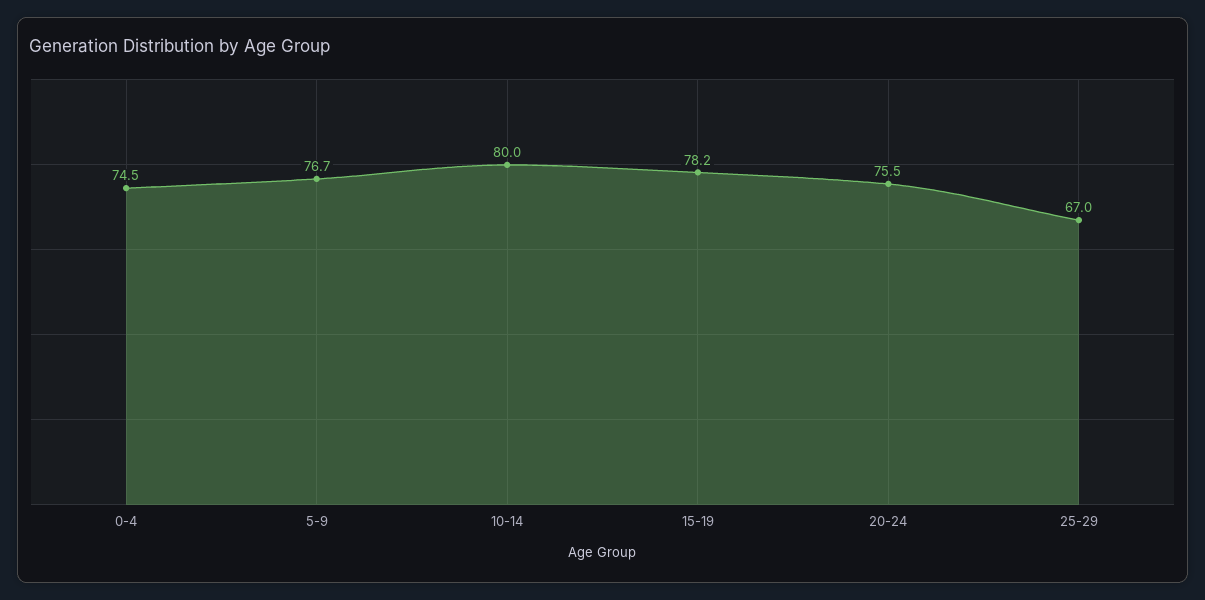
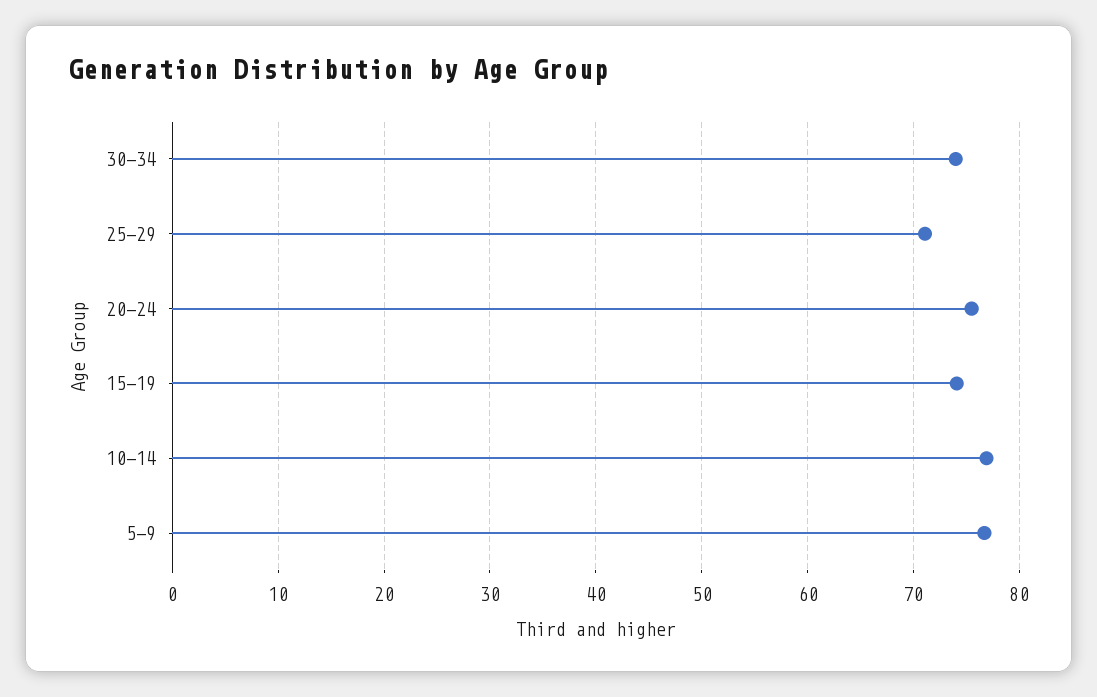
0-4: 74.5 -> none
10-14: 80 -> 77
15-19: 78.2 -> 74
25-29: 67 -> 71
30-34: none -> 74

